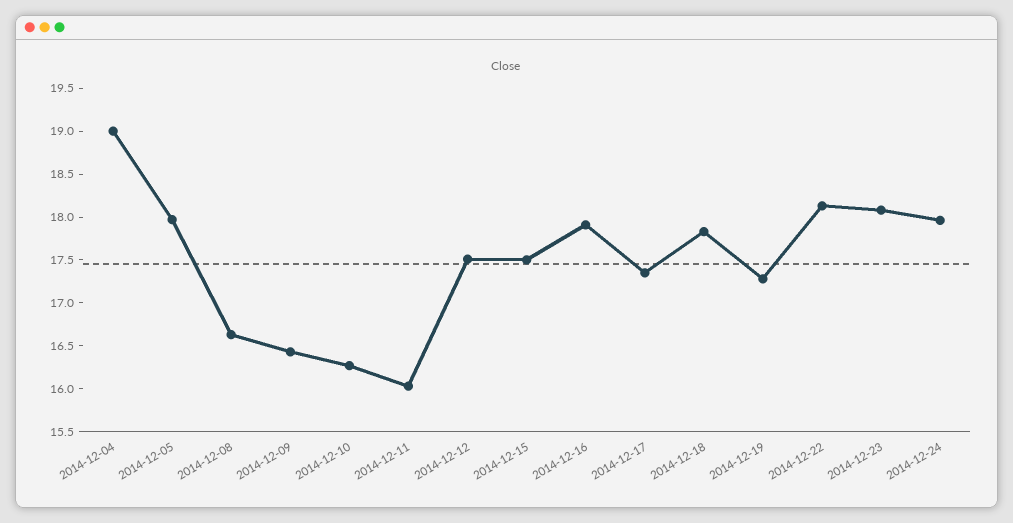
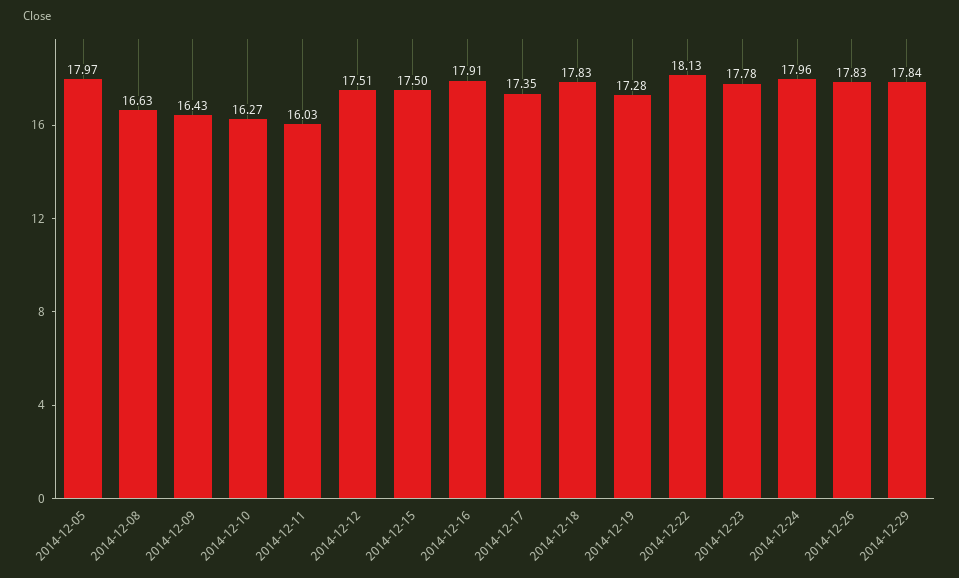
2014-12-04: 19 -> none
2014-12-23: 18.1 -> 17.78
2014-12-26: none -> 17.83
2014-12-29: none -> 17.84

